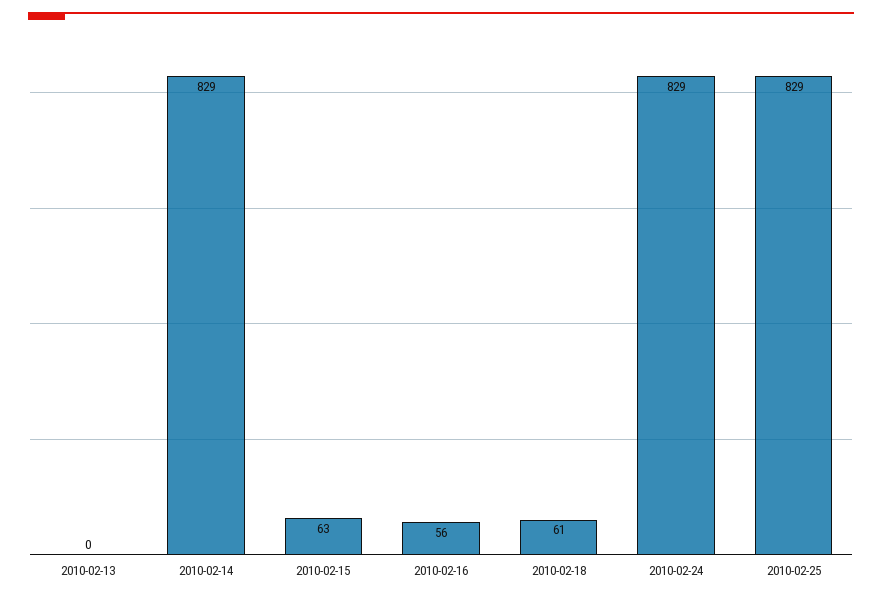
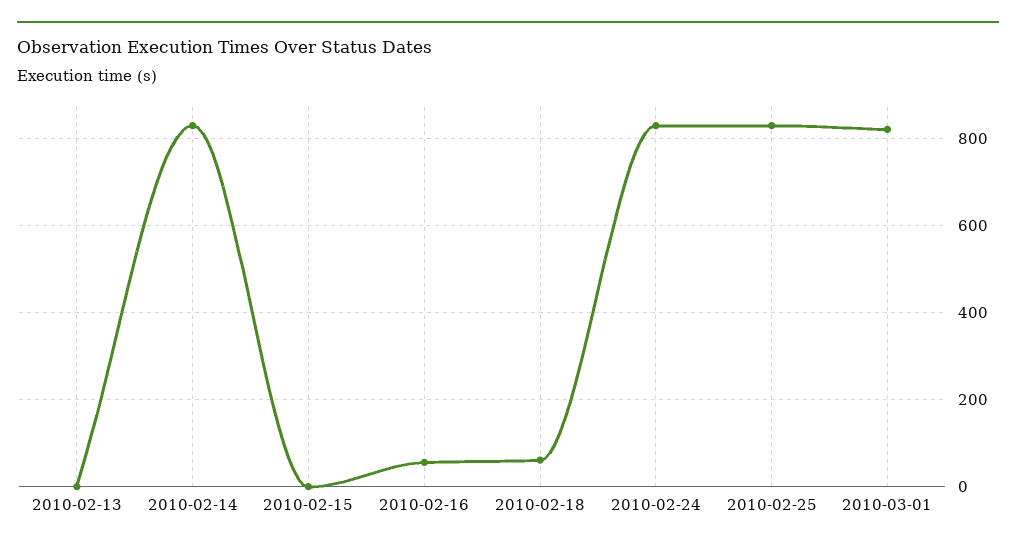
2010-02-15: 63 -> 0
2010-03-01: none -> 820

